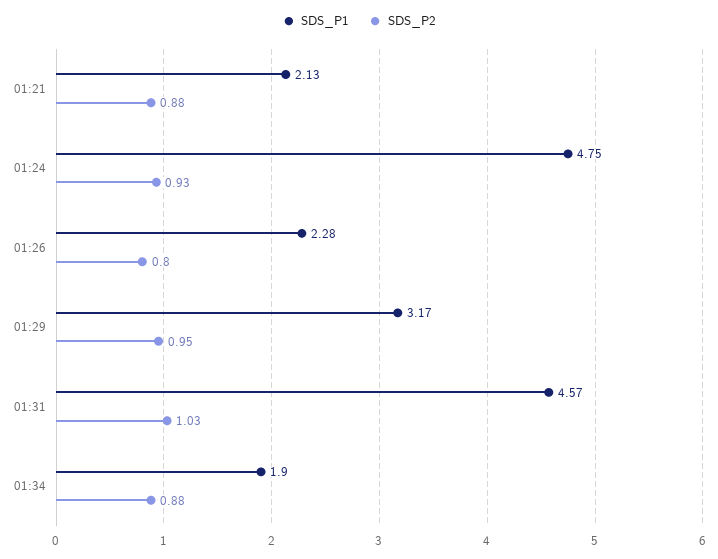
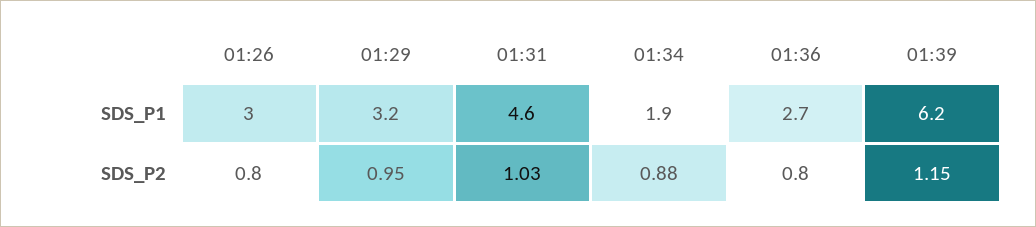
SDS_P1, 01:21: 2.13 -> none
SDS_P2, 01:21: 0.88 -> none
SDS_P1, 01:24: 4.75 -> none
SDS_P2, 01:24: 0.93 -> none
SDS_P1, 01:26: 2.28 -> 3
SDS_P1, 01:36: none -> 2.7
SDS_P1, 01:39: none -> 6.2
SDS_P2, 01:36: none -> 0.8
SDS_P2, 01:39: none -> 1.15

